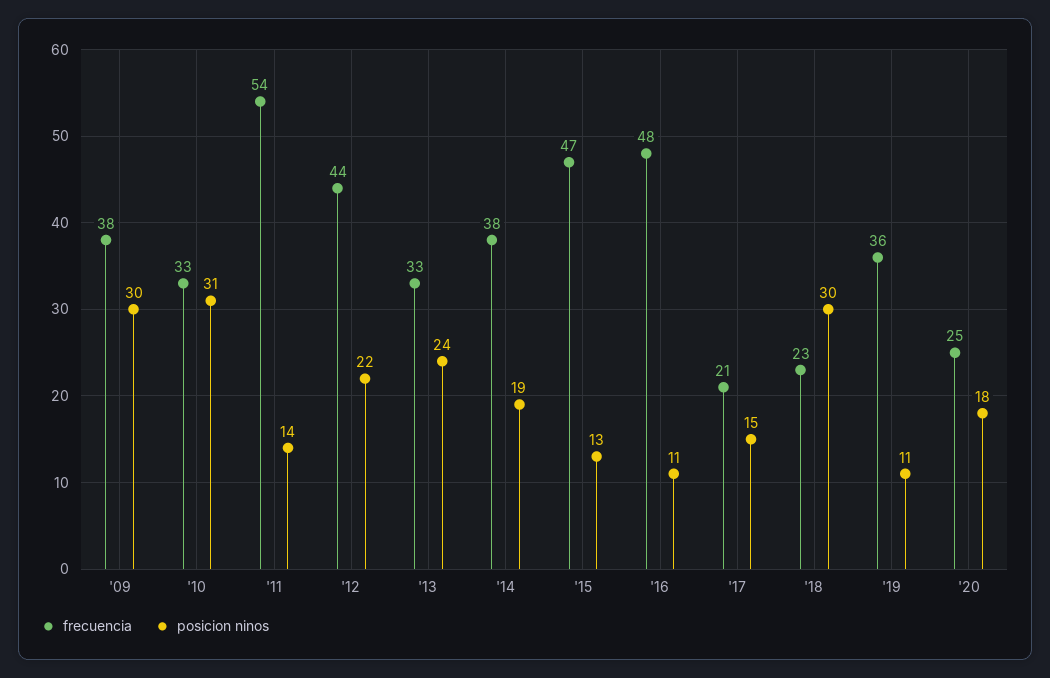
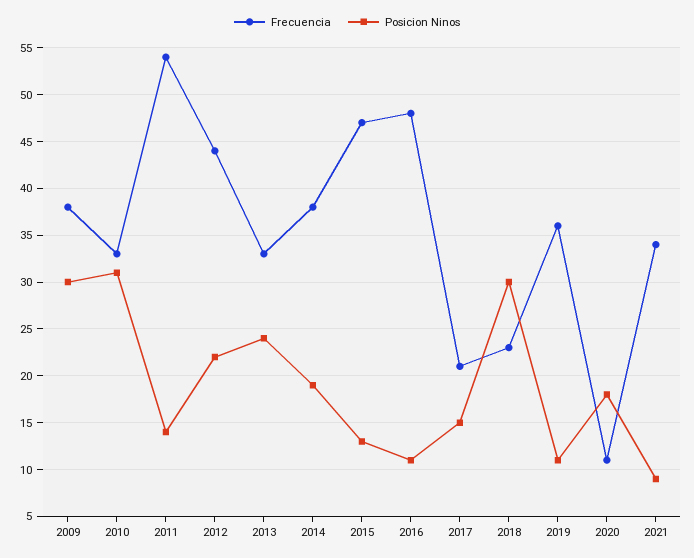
frecuencia, '20: 25 -> 11
frecuencia, 2021: none -> 34
posicion ninos, 2021: none -> 9

